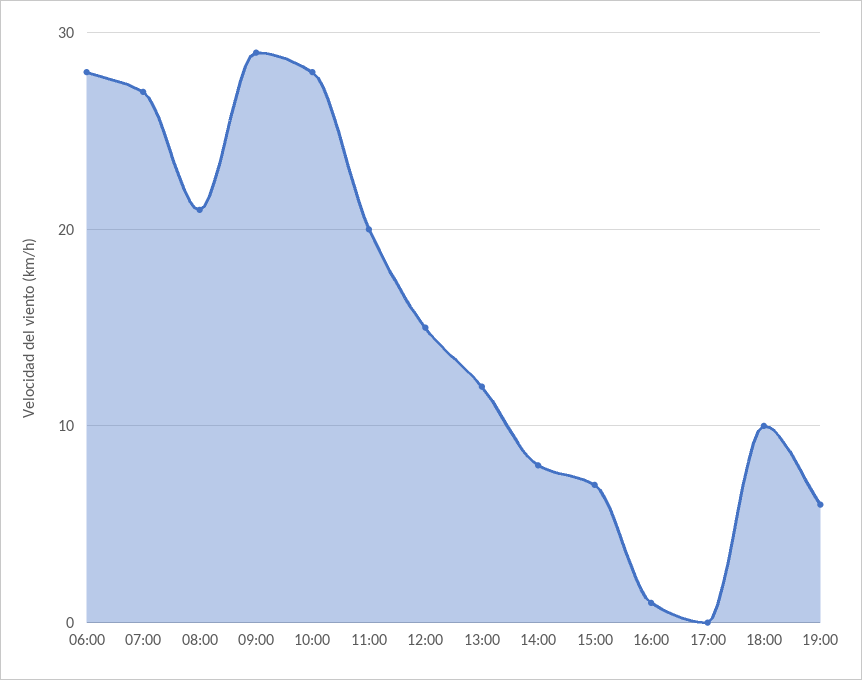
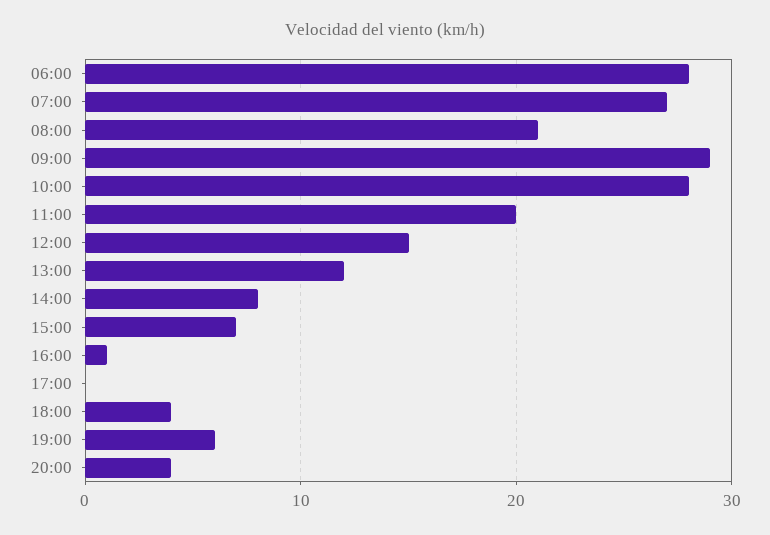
18:00: 10 -> 4
20:00: none -> 4

